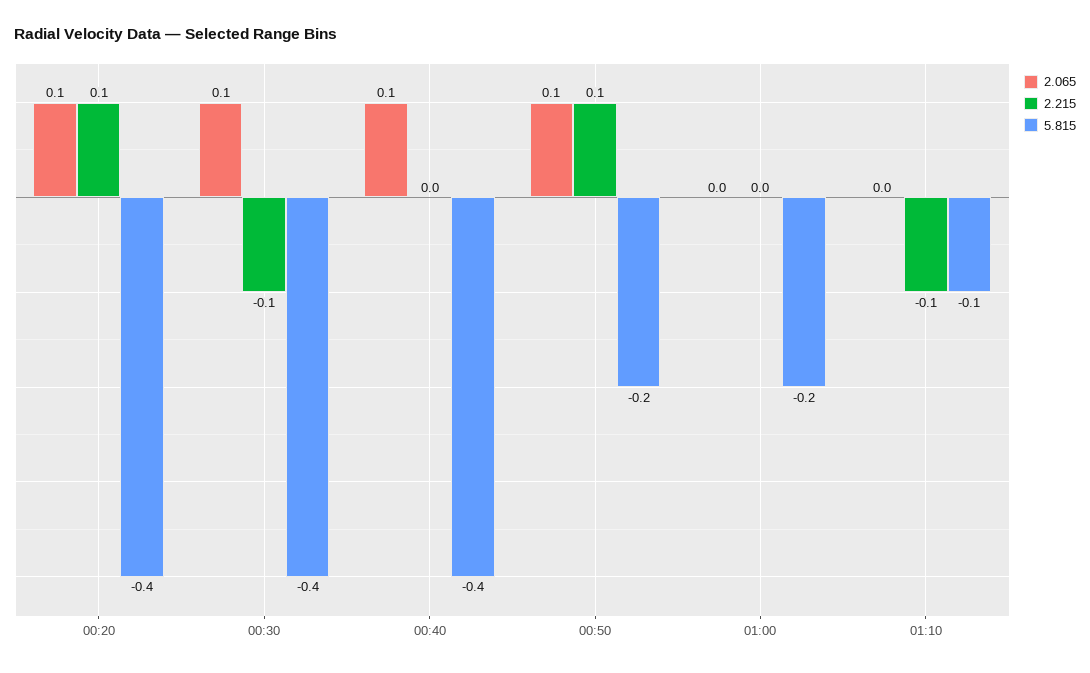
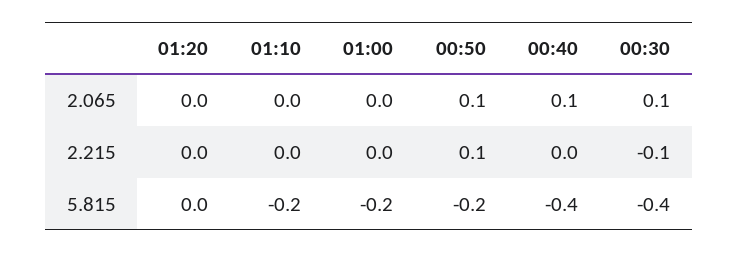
2.065, 00:20: 0.1 -> none
2.215, 00:20: 0.1 -> none
5.815, 00:20: -0.4 -> none
2.215, 01:10: -0.1 -> 0
5.815, 01:10: -0.1 -> -0.2
2.065, 01:20: none -> 0
2.215, 01:20: none -> 0
5.815, 01:20: none -> 0

